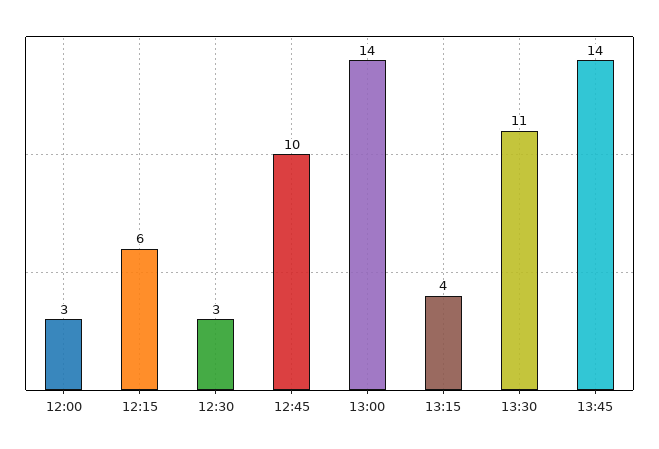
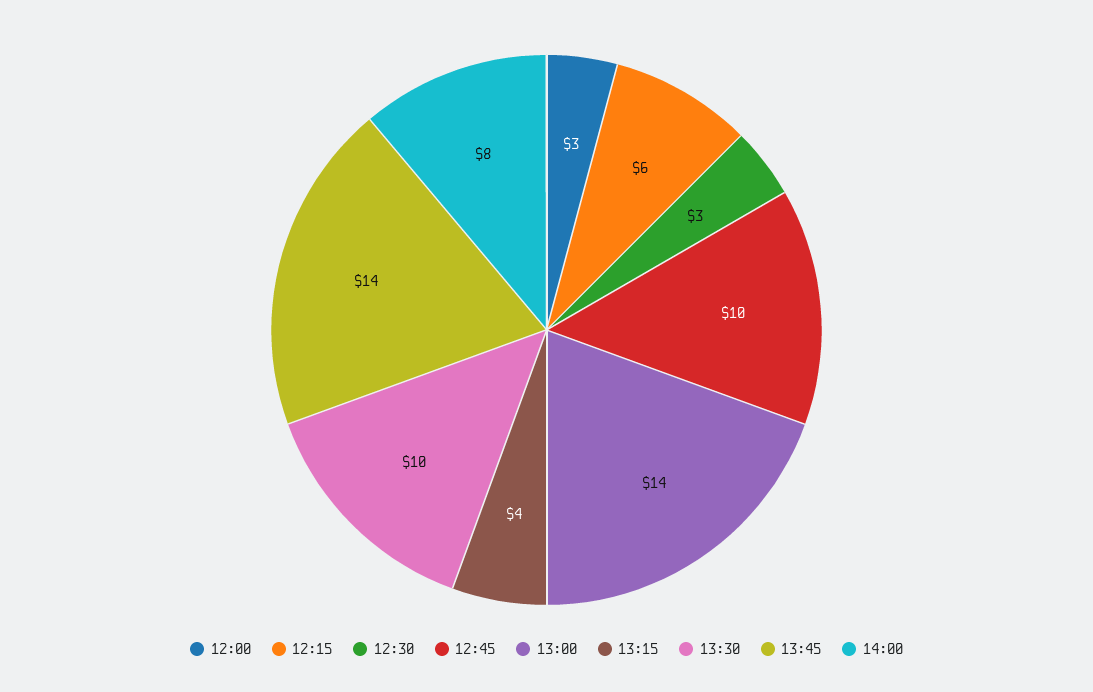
13:30: 11 -> 10
14:00: none -> 8

